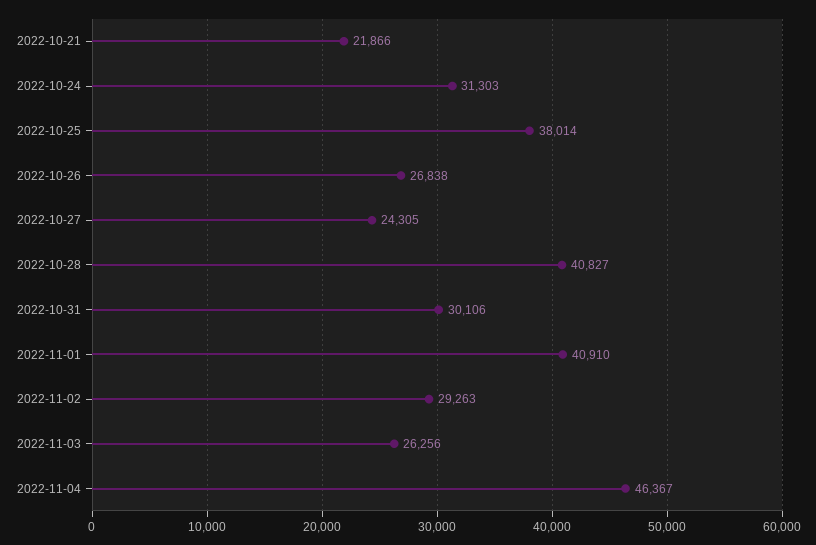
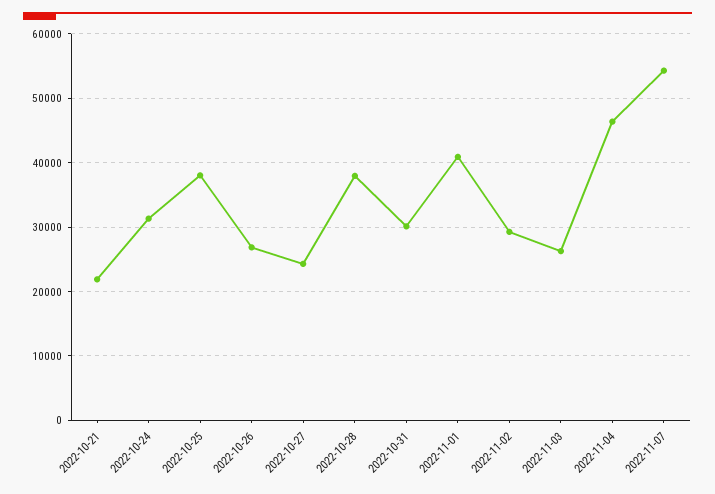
2022-10-28: 40827 -> 38000
2022-11-07: none -> 54000

